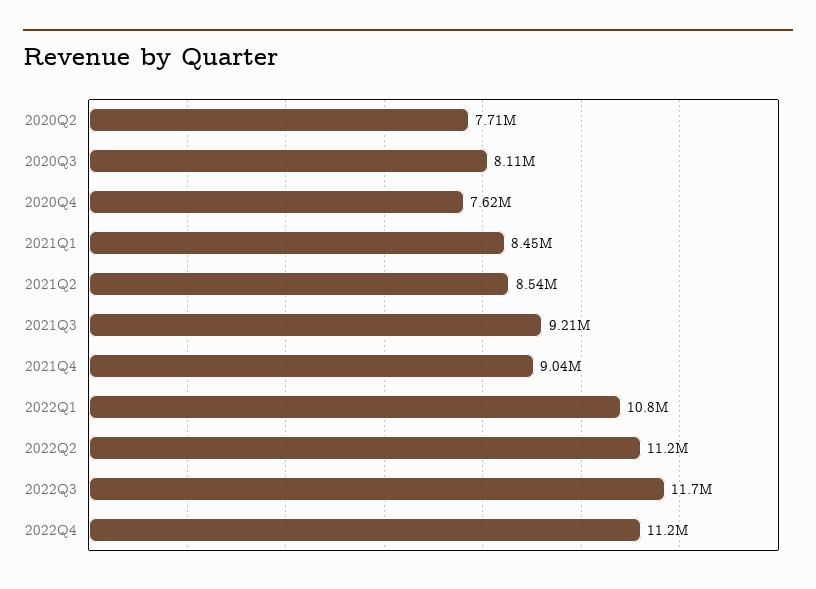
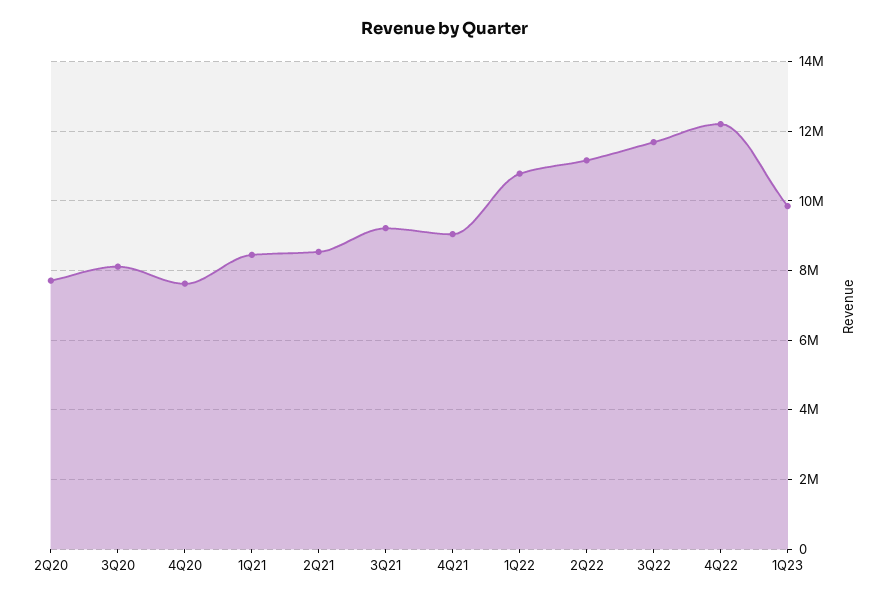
2022Q4: 11200000 -> 12200000
1Q23: none -> 9800000

